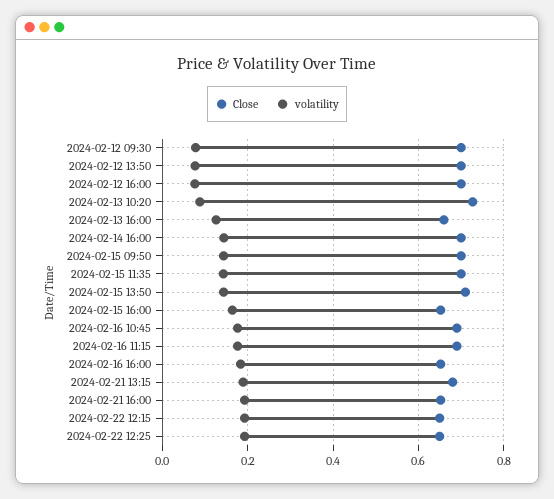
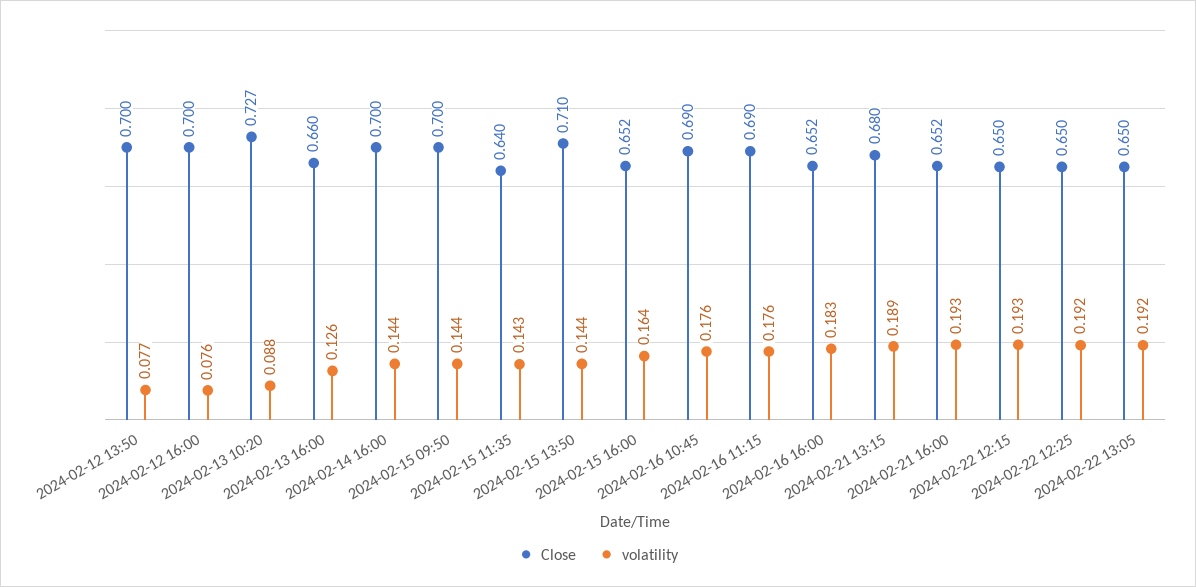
Close, 2024-02-12 09:30: 0.7 -> none
volatility, 2024-02-12 09:30: 0.08 -> none
Close, 2024-02-15 11:35: 0.7 -> 0.64
Close, 2024-02-22 13:05: none -> 0.65
volatility, 2024-02-22 13:05: none -> 0.192

